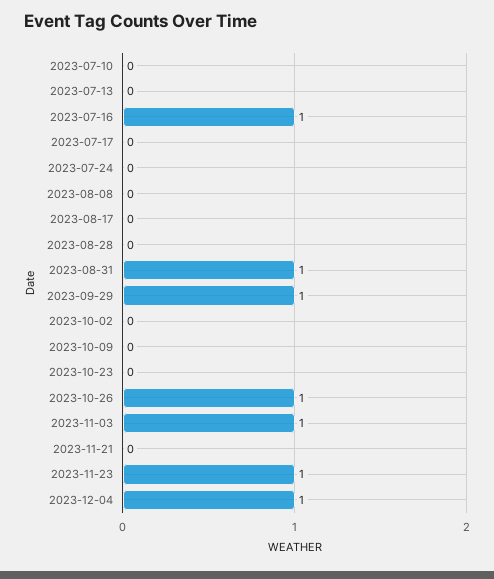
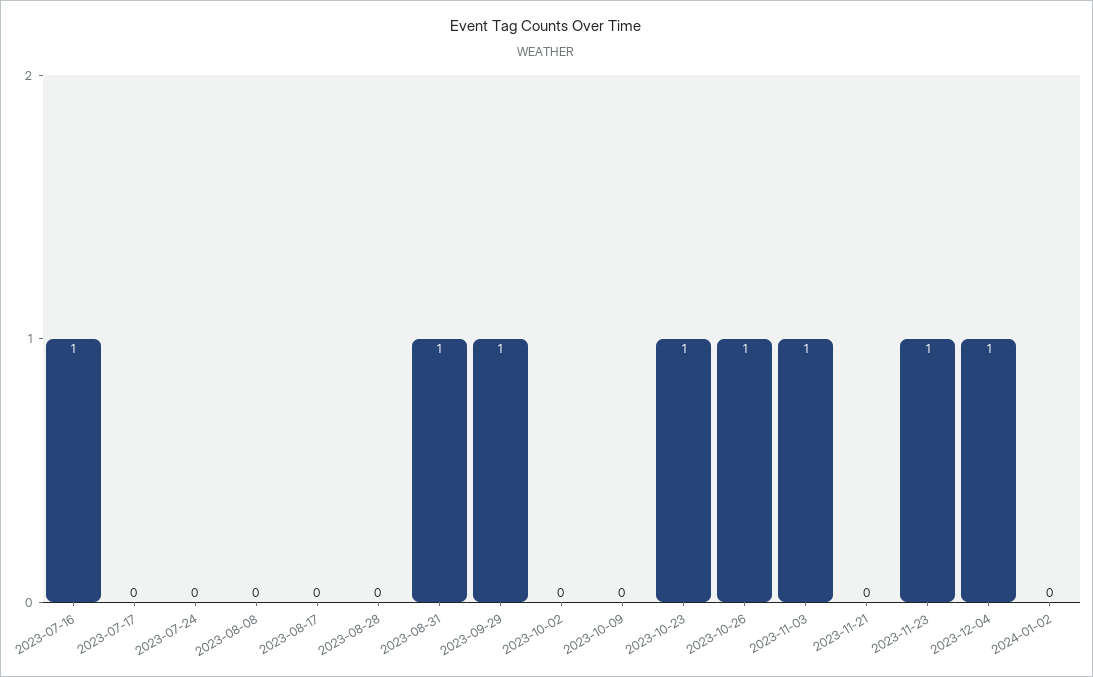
2023-07-10: 0 -> none
2023-07-13: 0 -> none
2023-10-23: 0 -> 1
2024-01-02: none -> 0

